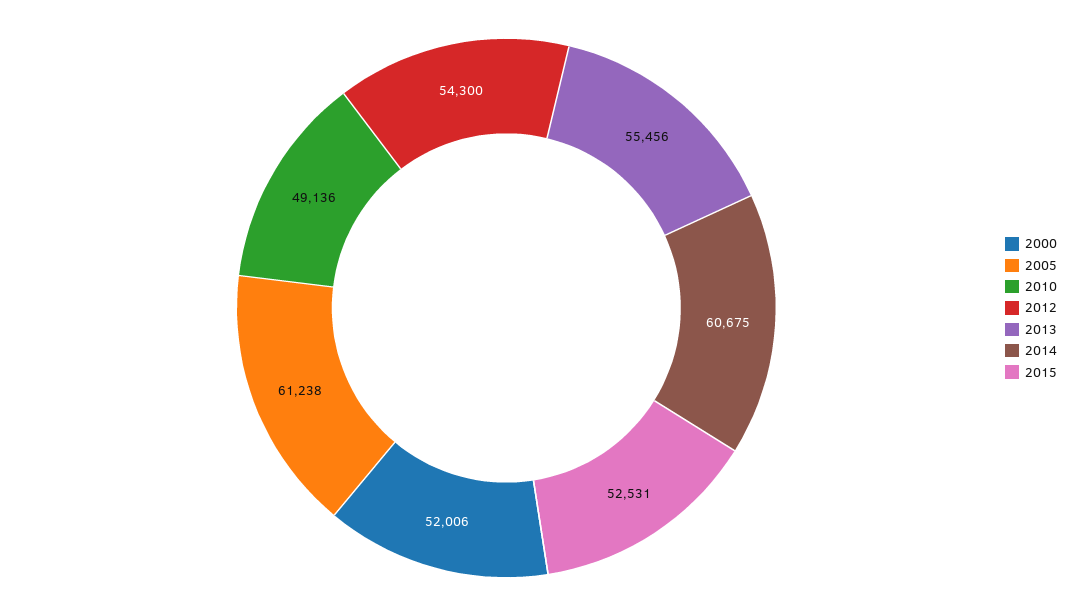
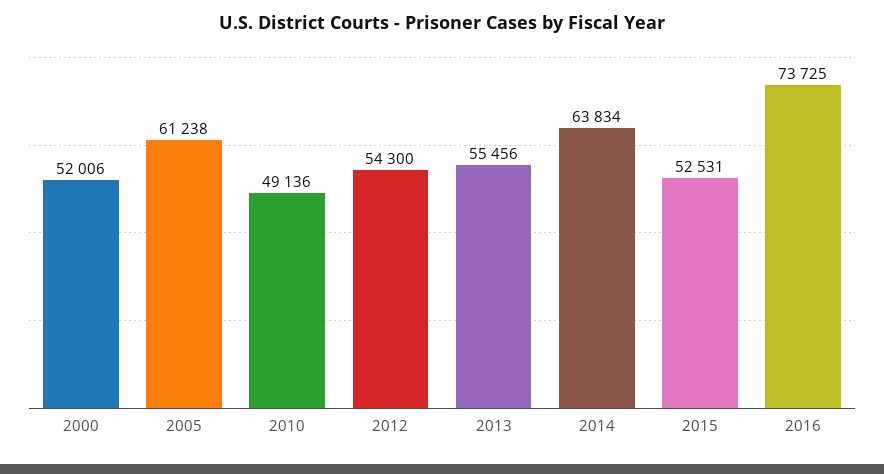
2014: 60675 -> 63834
2016: none -> 73725

